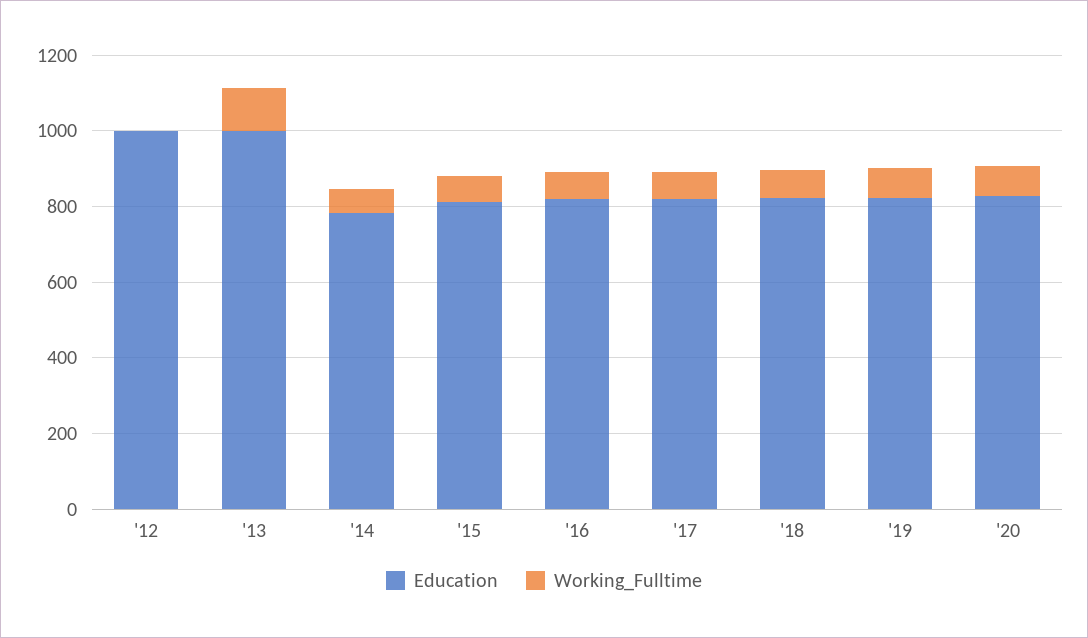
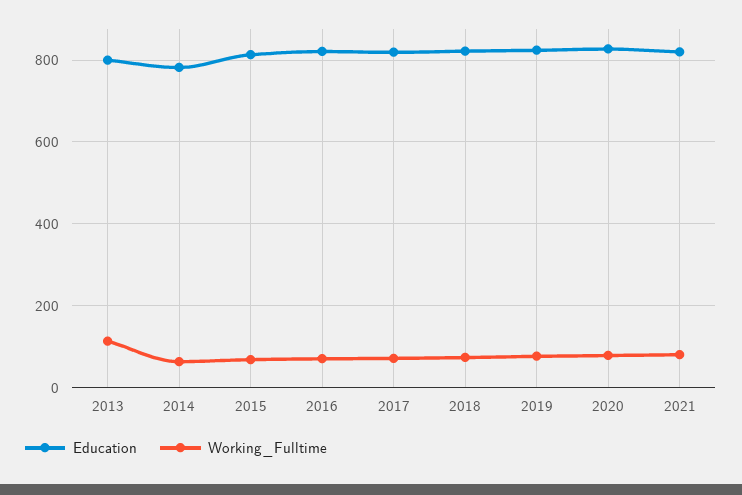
Education, '12: 1000 -> none
Working_Fulltime, '12: 0 -> none
Education, '13: 1000 -> 800
Education, 2021: none -> 820
Working_Fulltime, 2021: none -> 80

